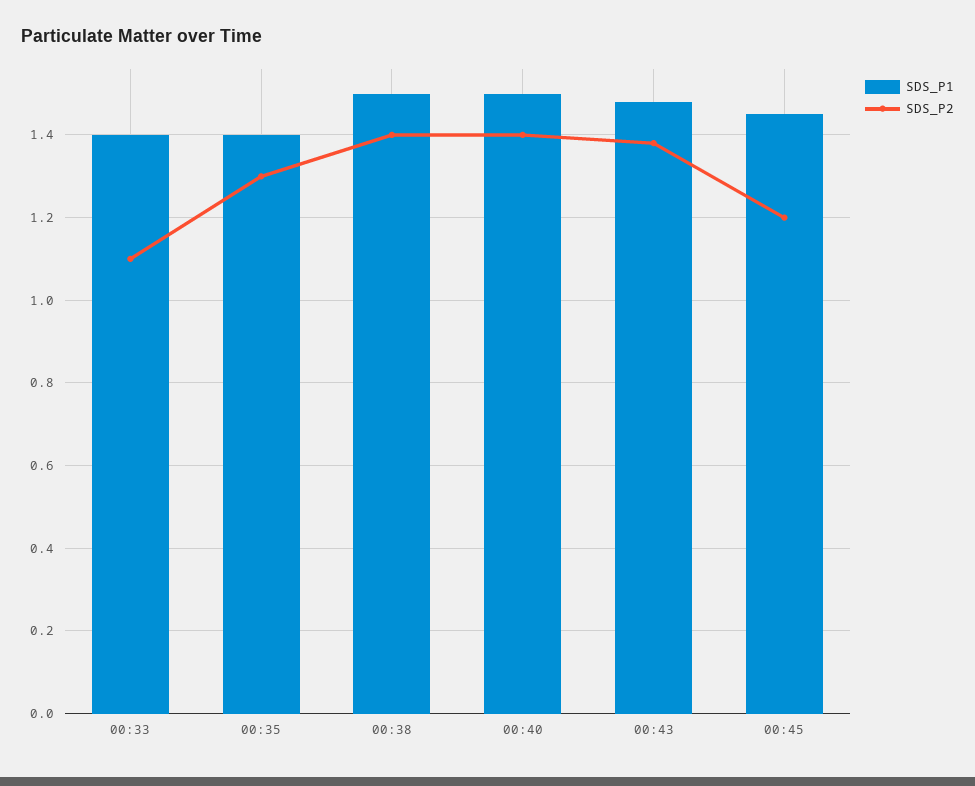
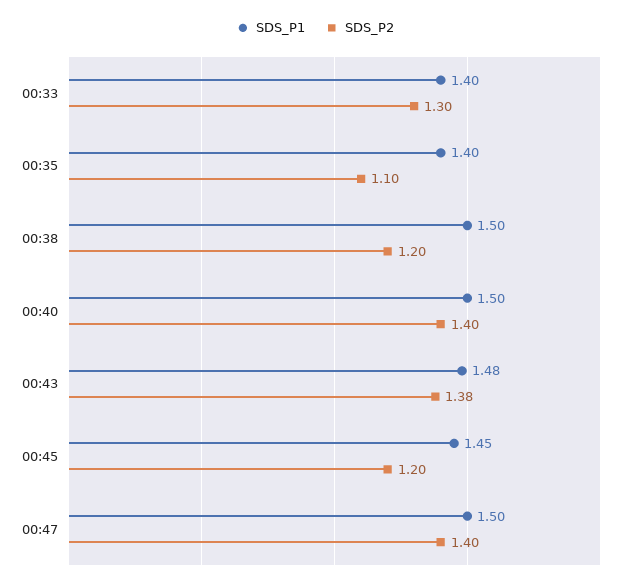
SDS_P2, 00:33: 1.1 -> 1.3
SDS_P2, 00:35: 1.3 -> 1.1
SDS_P2, 00:38: 1.4 -> 1.2
SDS_P1, 00:47: none -> 1.5
SDS_P2, 00:47: none -> 1.4

